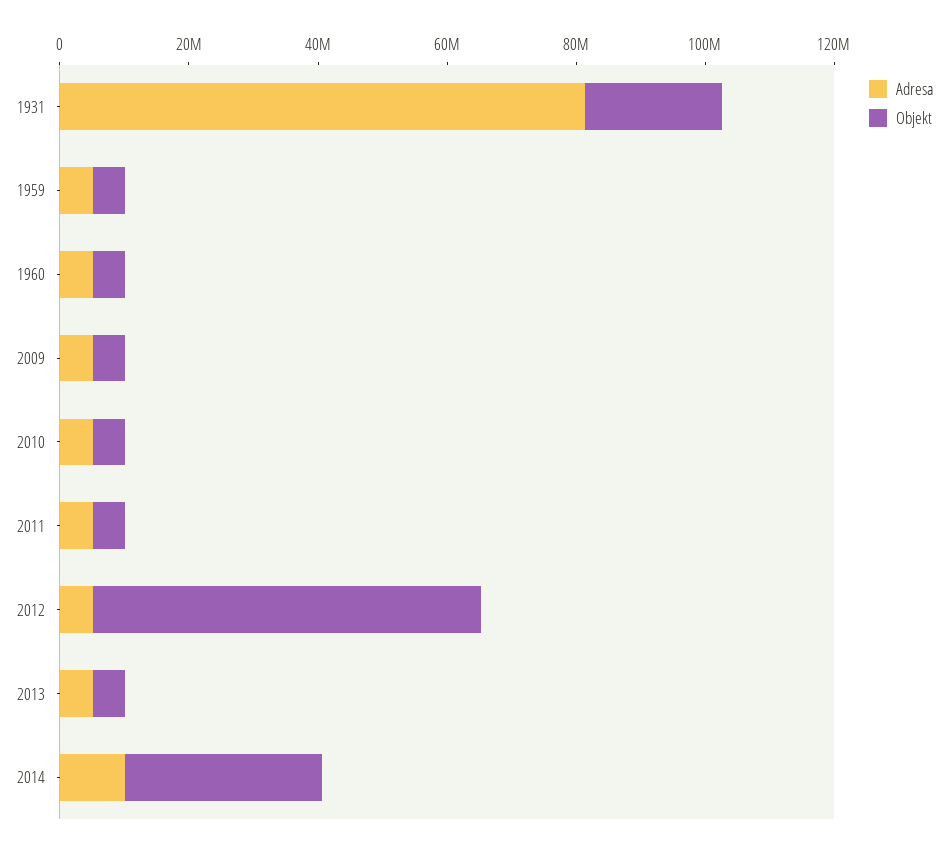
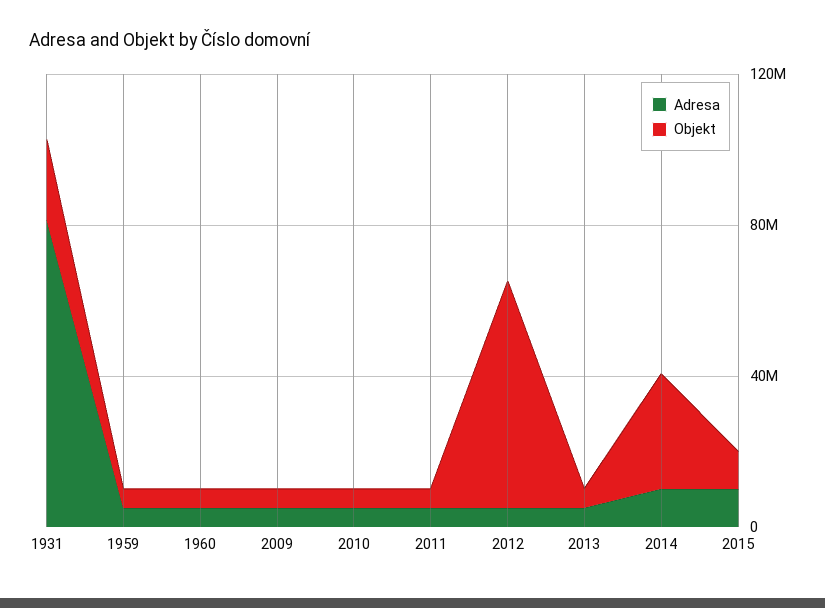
Adresa, 2015: none -> 10000000
Objekt, 2015: none -> 10000000

